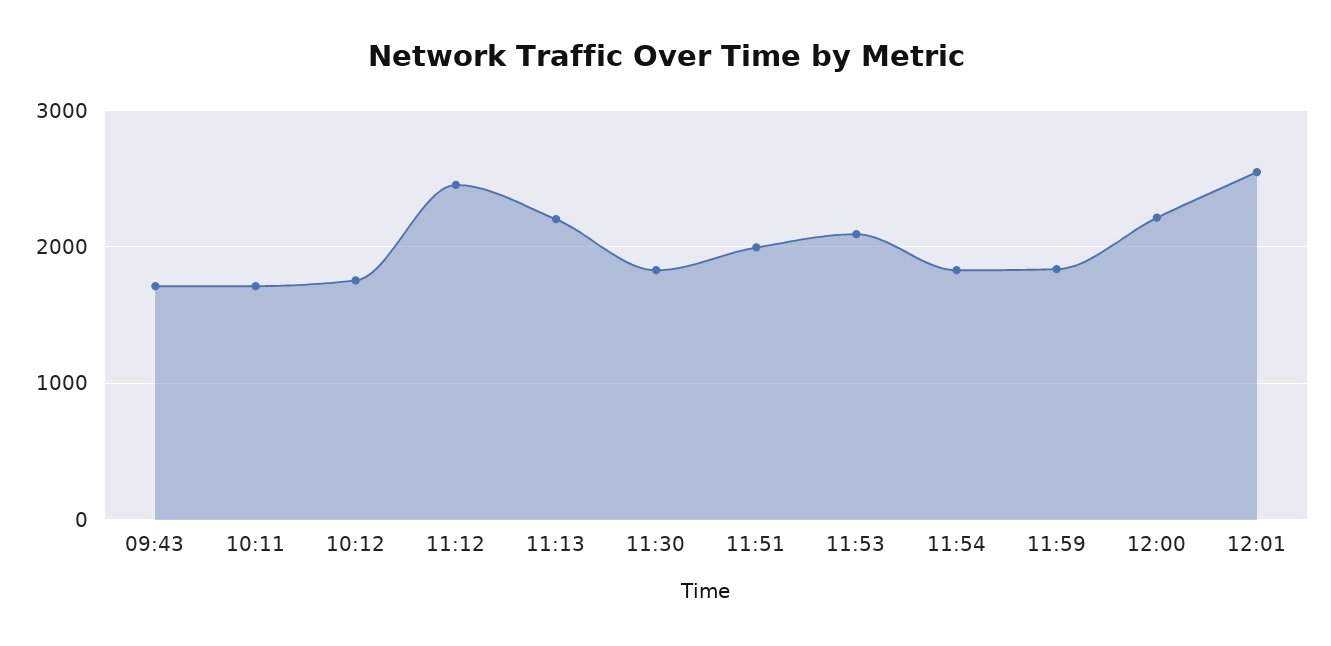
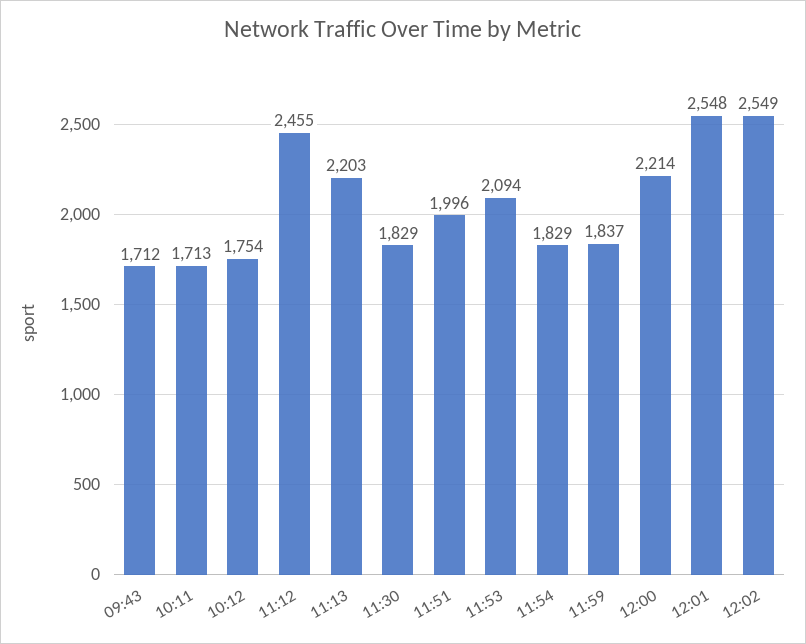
12:02: none -> 2549

